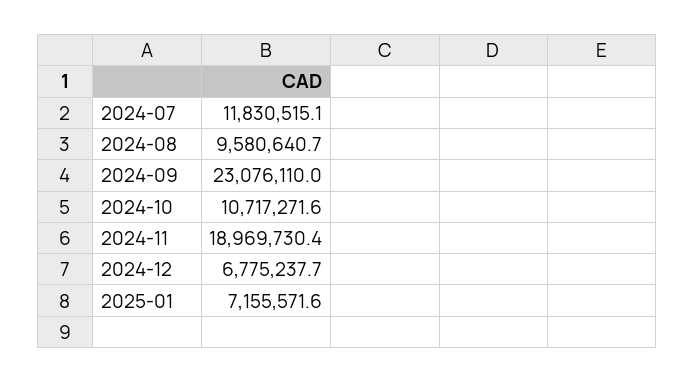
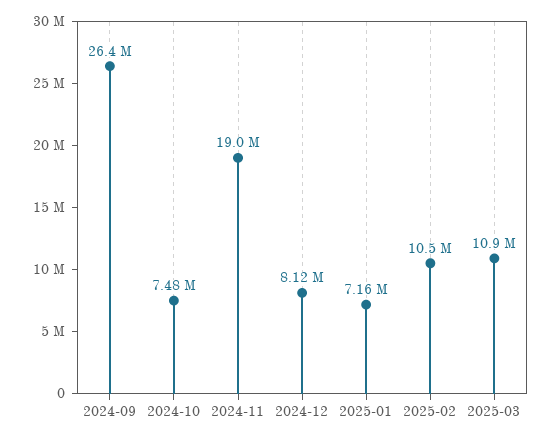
2024-07: 11830515.1 -> none
2024-08: 9580640.7 -> none
2024-09: 23076110 -> 26400000
2024-10: 10717271.6 -> 7480000
2024-12: 6775237.7 -> 8120000
2025-02: none -> 10500000
2025-03: none -> 10900000

